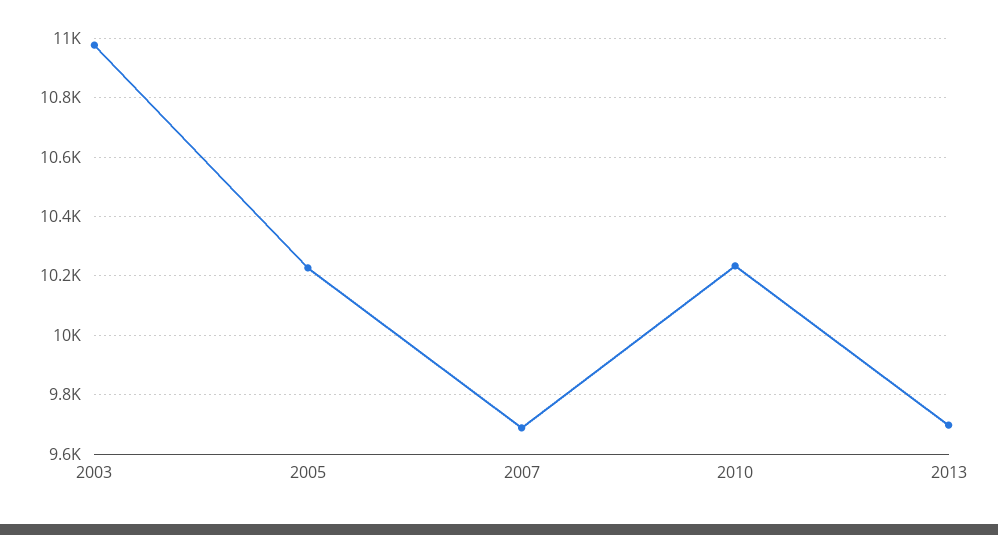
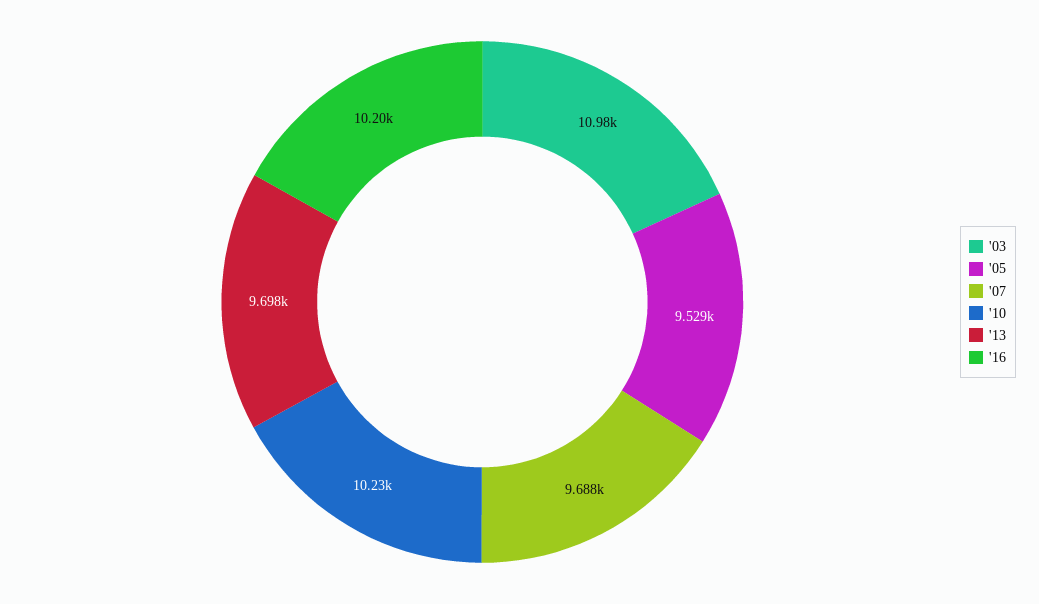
2005: 10225 -> 9529
'16: none -> 10200

